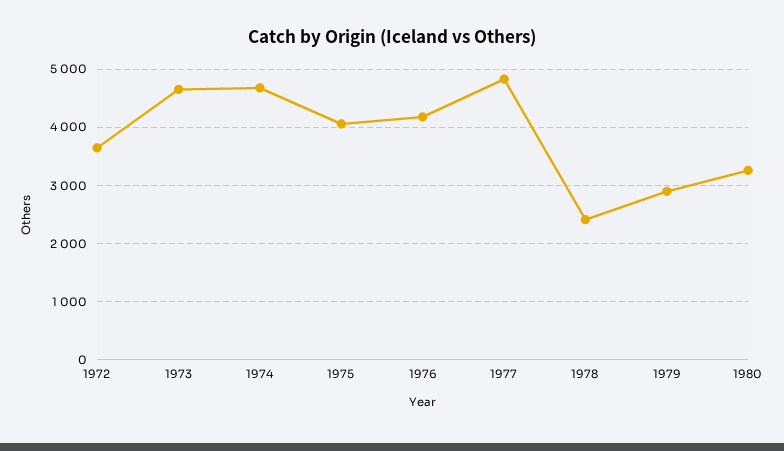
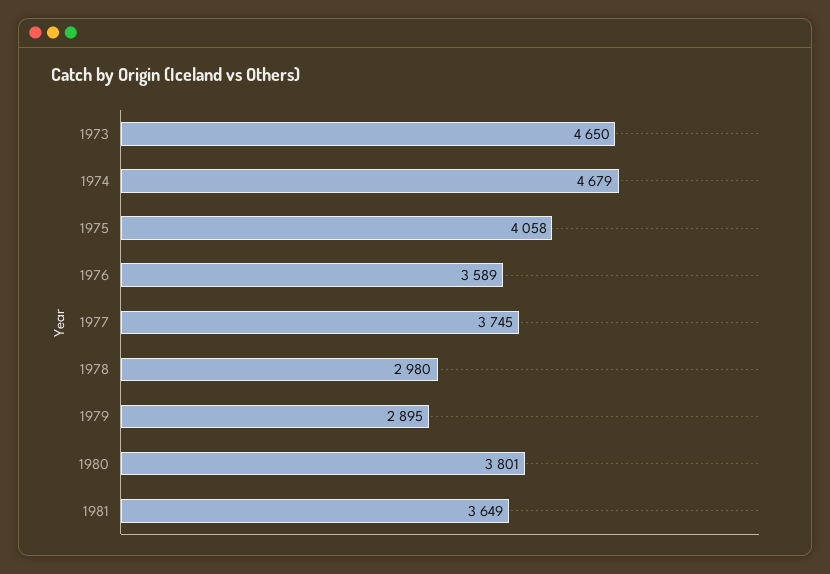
1972: 3600 -> none
1976: 4200 -> 3589
1977: 4800 -> 3745
1978: 2400 -> 2980
1980: 3200 -> 3801
1981: none -> 3649

